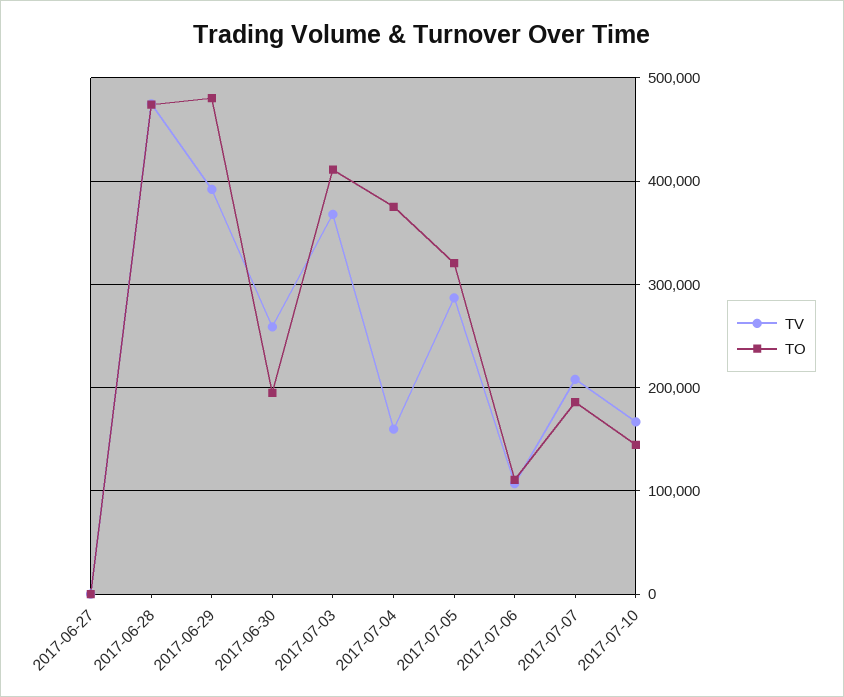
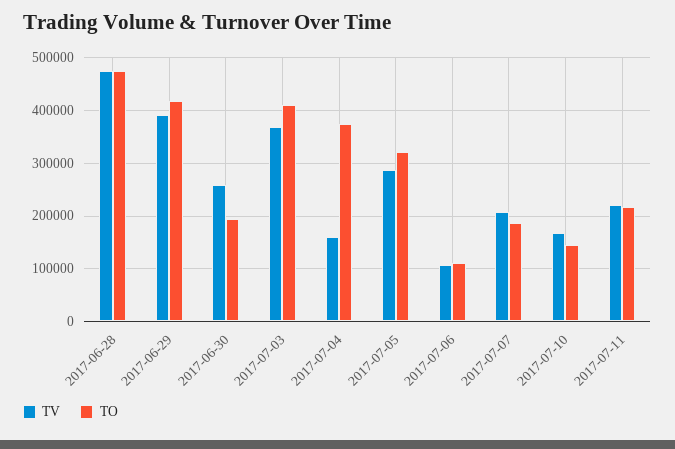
TV, 2017-06-27: 0 -> none
TO, 2017-06-27: 0 -> none
TO, 2017-06-29: 480000 -> 420000
TV, 2017-07-11: none -> 220000
TO, 2017-07-11: none -> 220000

